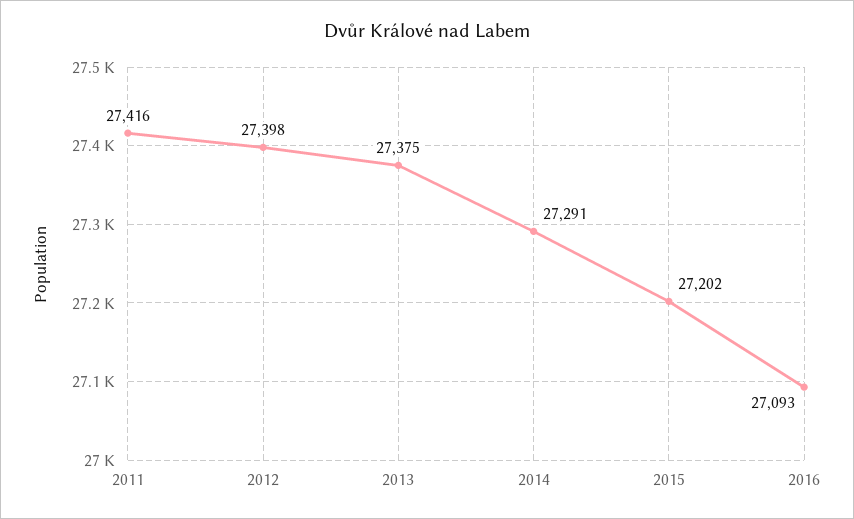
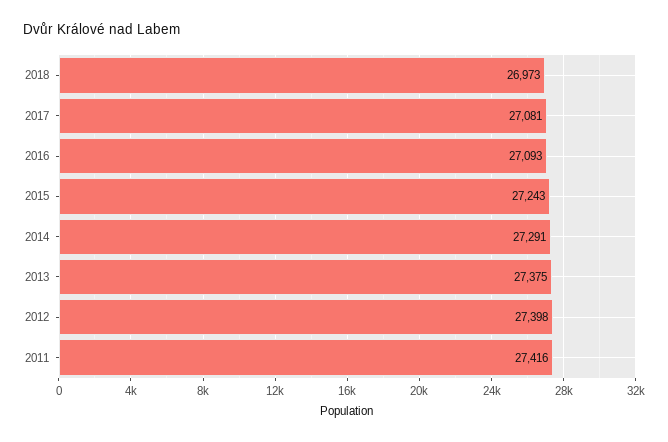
2015: 27202 -> 27243
2018: none -> 26973
2017: none -> 27081

